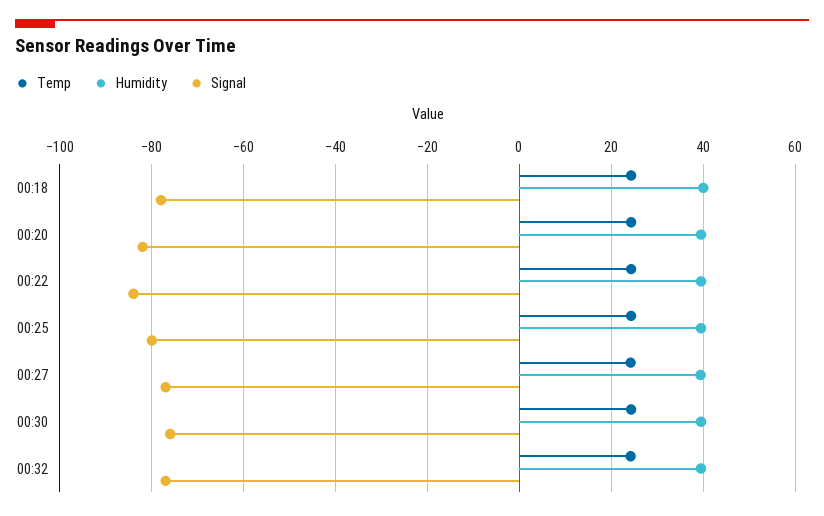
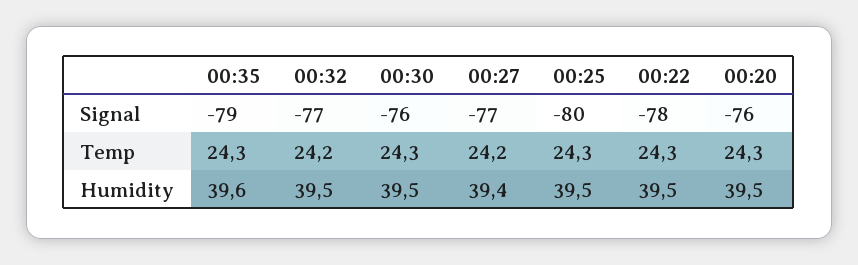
Temp, 00:18: 24 -> none
Humidity, 00:18: 40 -> none
Signal, 00:18: -78 -> none
Signal, 00:20: -82 -> -76
Signal, 00:22: -84 -> -78
Signal, 00:35: none -> -79
Temp, 00:35: none -> 24.3
Humidity, 00:35: none -> 39.6

